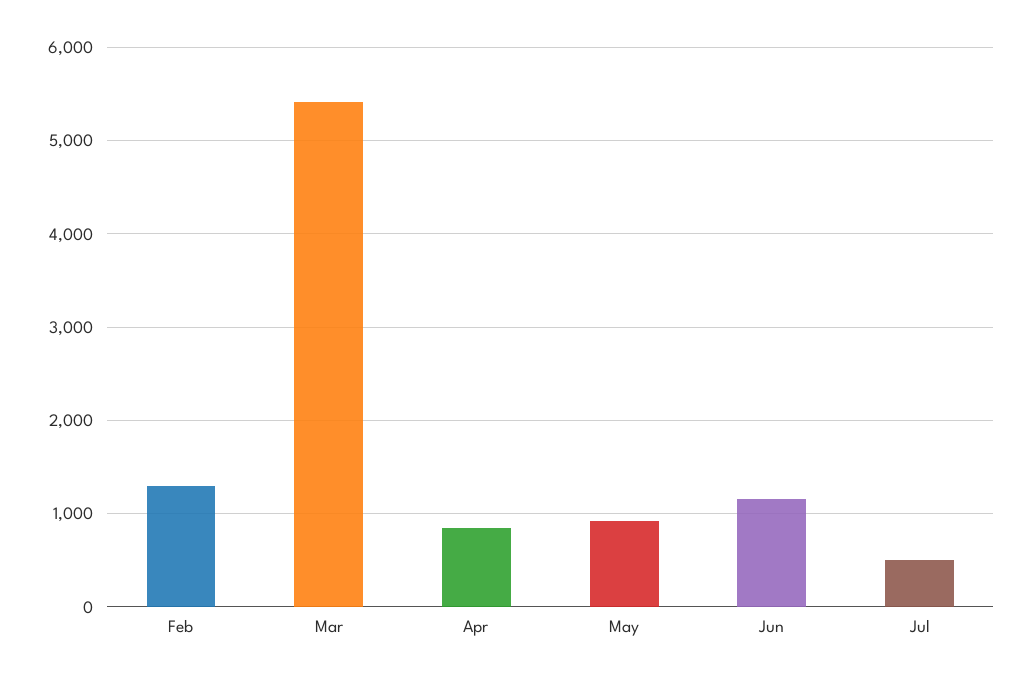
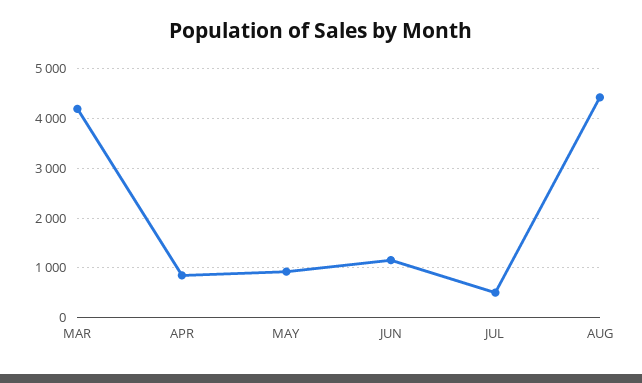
Feb: 1300 -> none
Mar: 5400 -> 4200
AUG: none -> 4400

